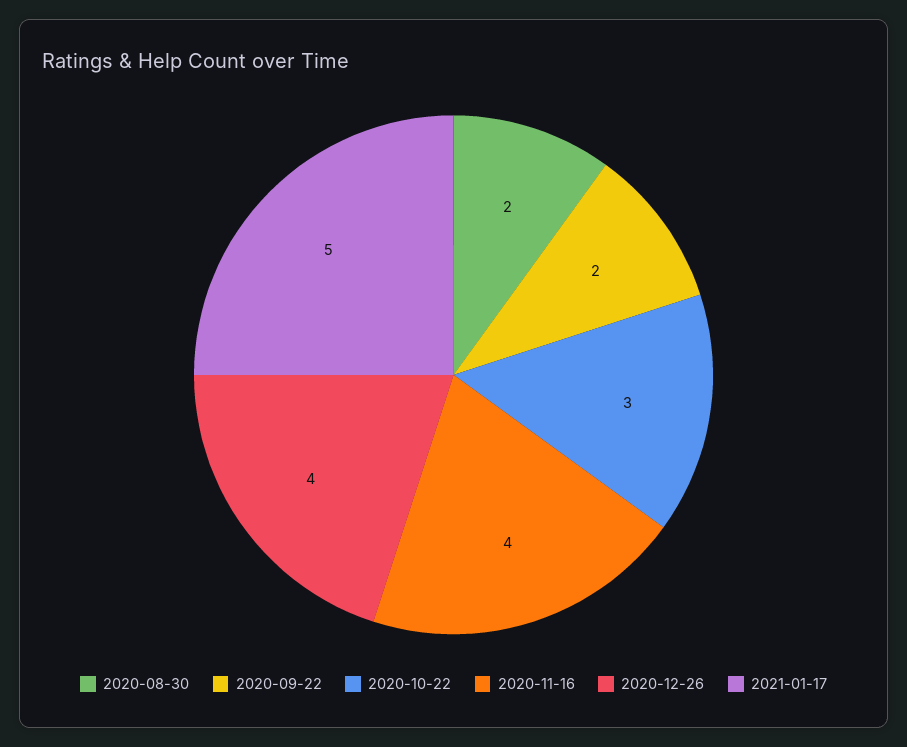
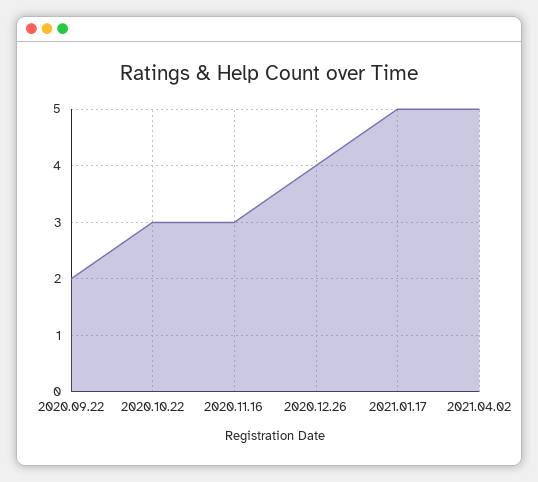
2020-08-30: 2 -> none
2020-11-16: 4 -> 3
2021.04.02: none -> 5

